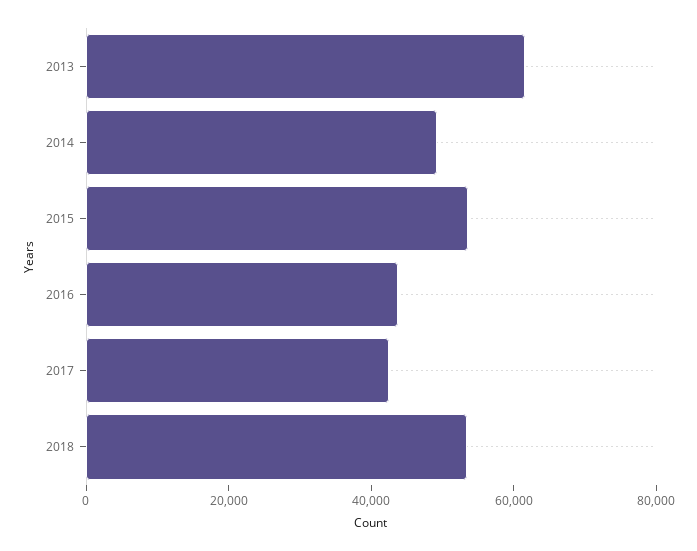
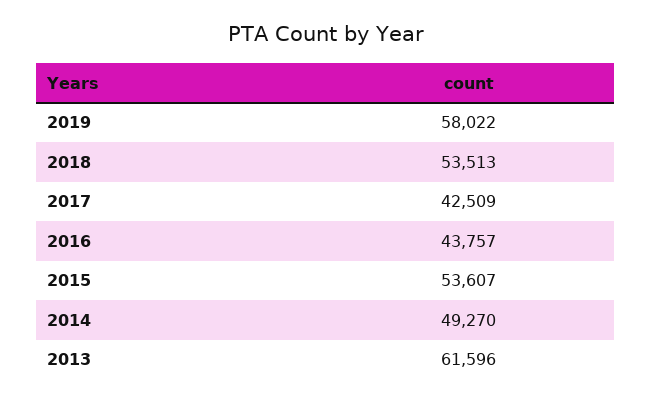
2019: none -> 58022

